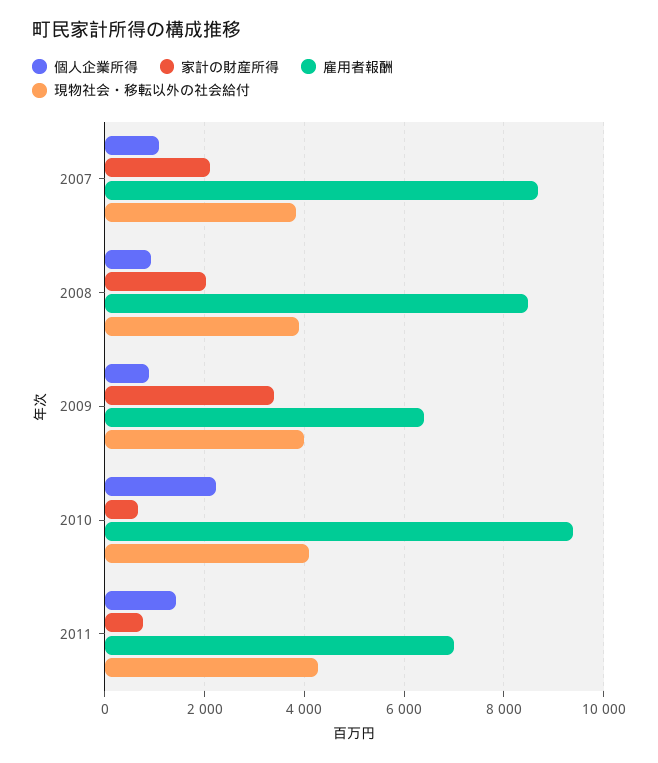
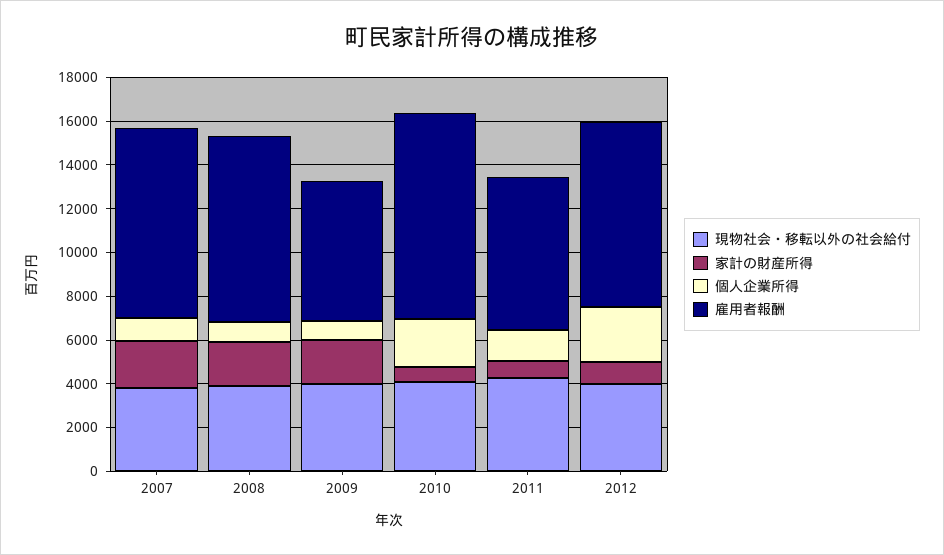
家計の財産所得, 2009: 3400 -> 2000
現物社会・移転以外の社会給付, 2012: none -> 4000
家計の財産所得, 2012: none -> 1000
個人企業所得, 2012: none -> 2500
雇用者報酬, 2012: none -> 8500

